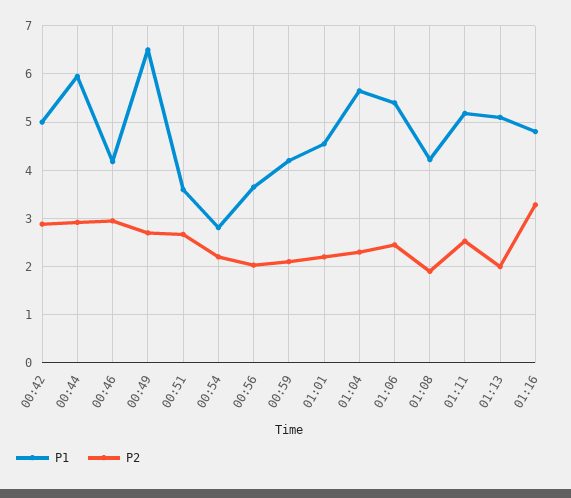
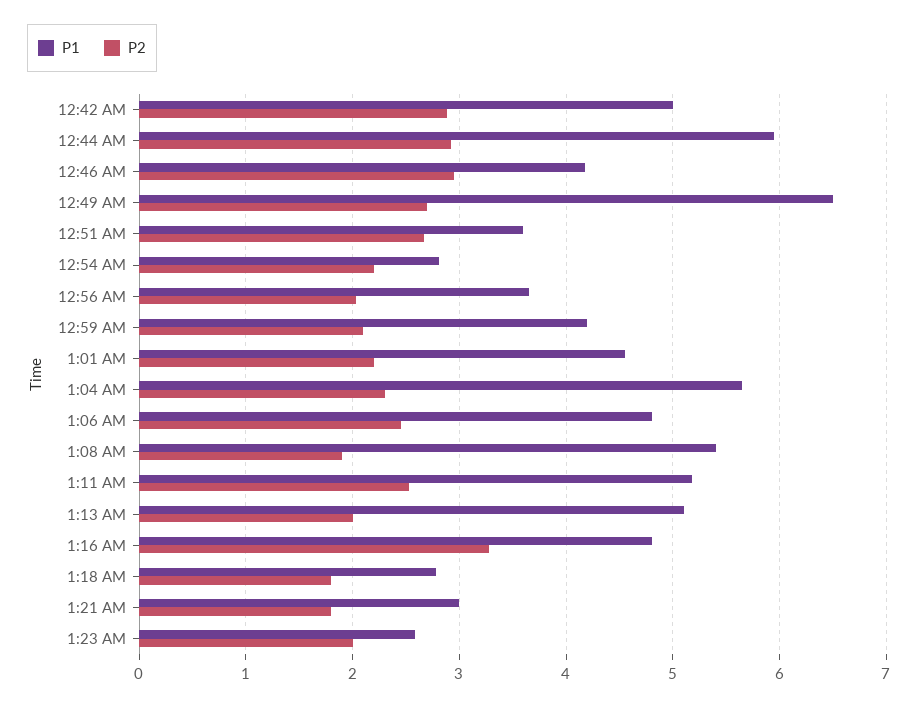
P1, 01:06: 5.4 -> 4.8
P1, 01:08: 4.2 -> 5.4
P1, 1:18 AM: none -> 2.8
P2, 1:18 AM: none -> 1.8
P1, 1:21 AM: none -> 3
P2, 1:21 AM: none -> 1.8
P1, 1:23 AM: none -> 2.6
P2, 1:23 AM: none -> 2

